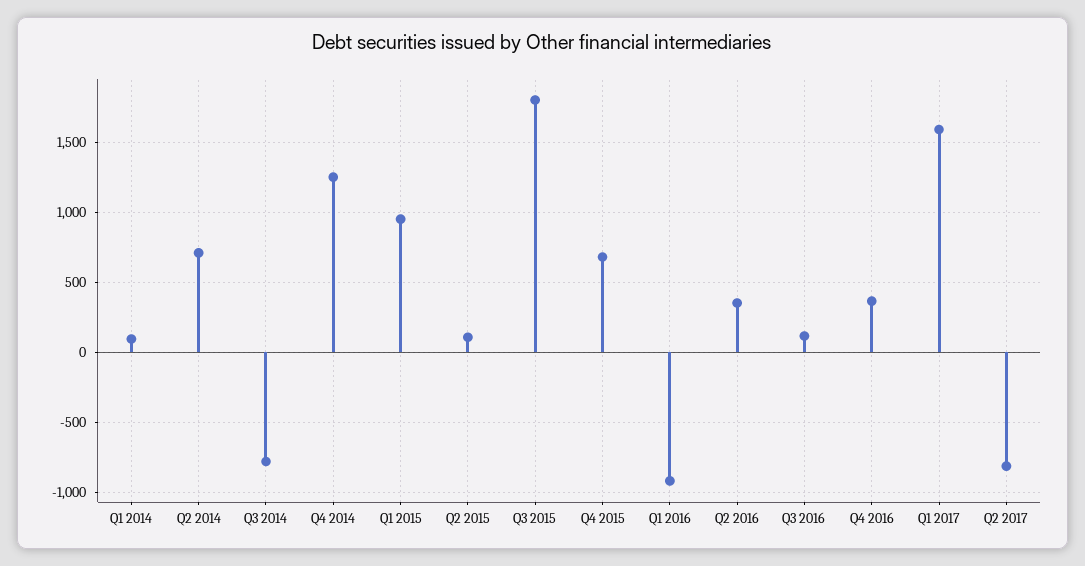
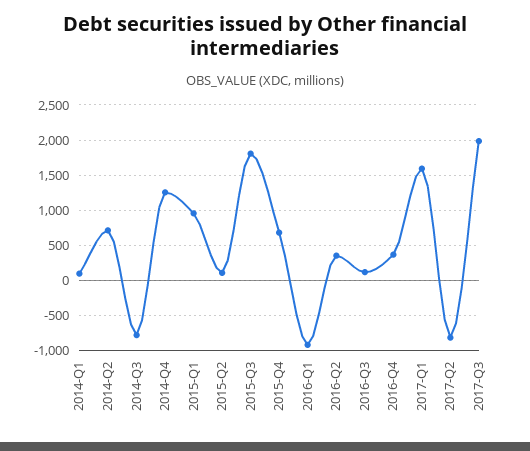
2017-Q3: none -> 2000

